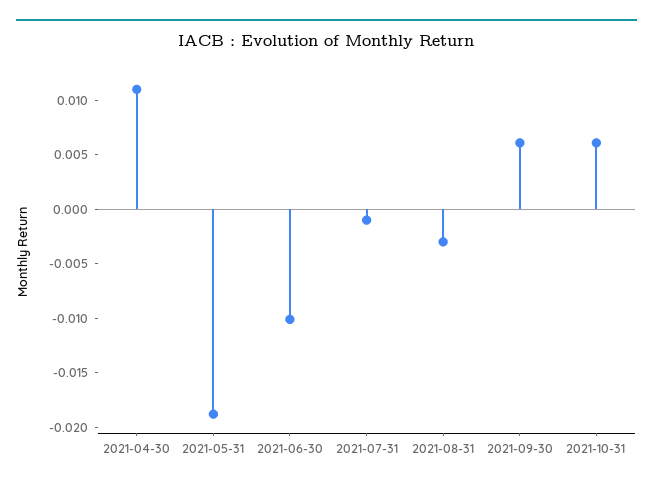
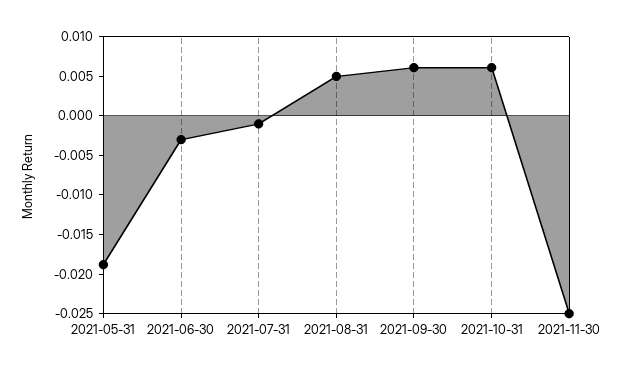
2021-04-30: 0.011 -> none
2021-06-30: -0.01 -> -0.0025
2021-08-31: -0.003 -> 0.005
2021-11-30: none -> -0.025

